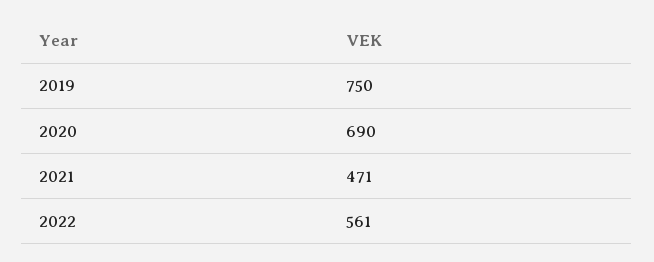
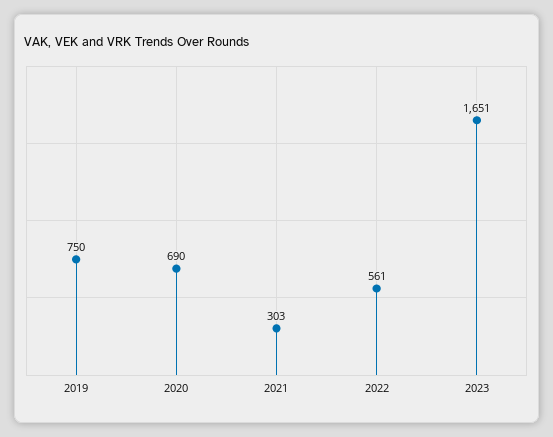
2021: 471 -> 303
2023: none -> 1651

